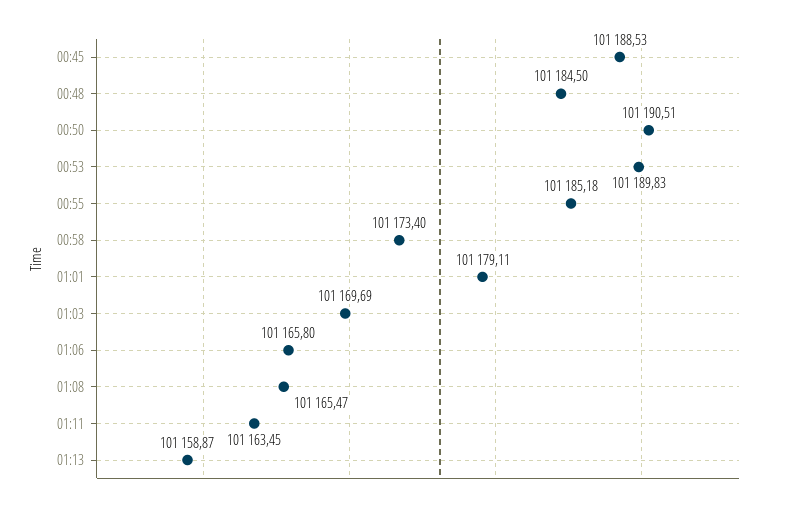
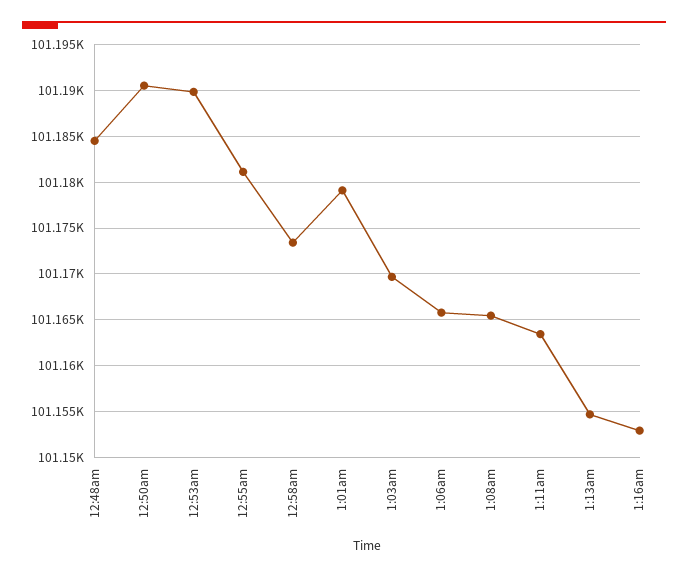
00:45: 101188.53 -> none
00:55: 101185.18 -> 101181
01:13: 101158.87 -> 101155
1:16am: none -> 101153

